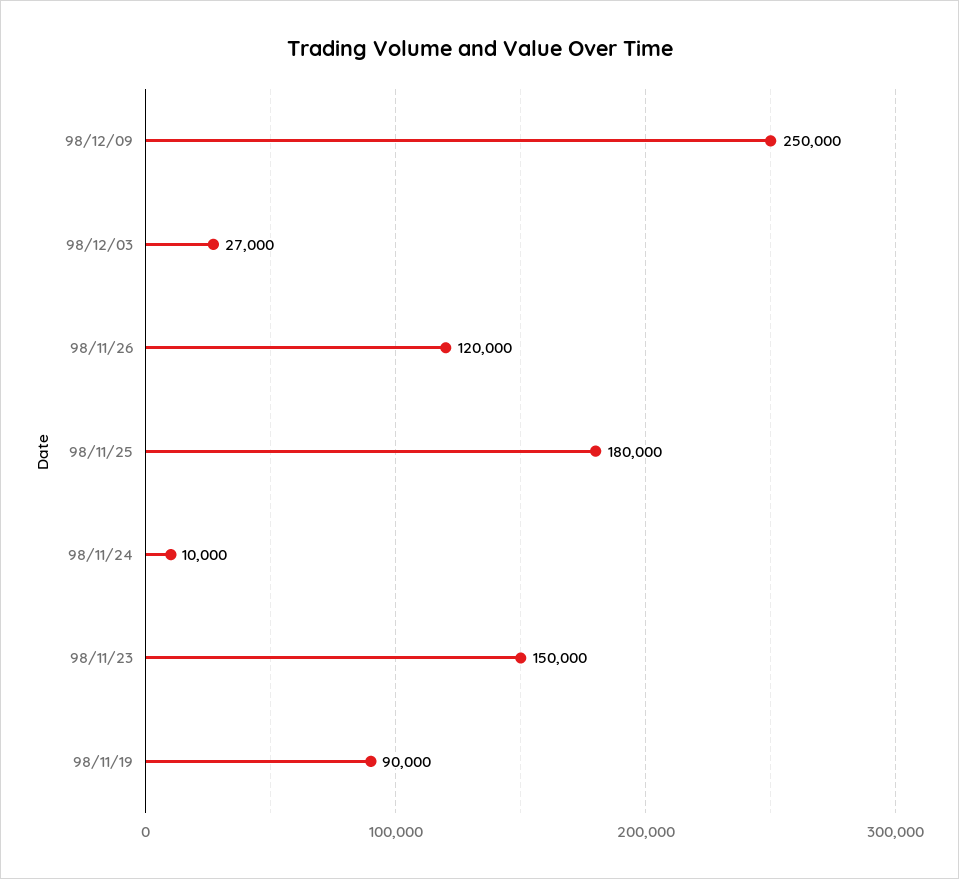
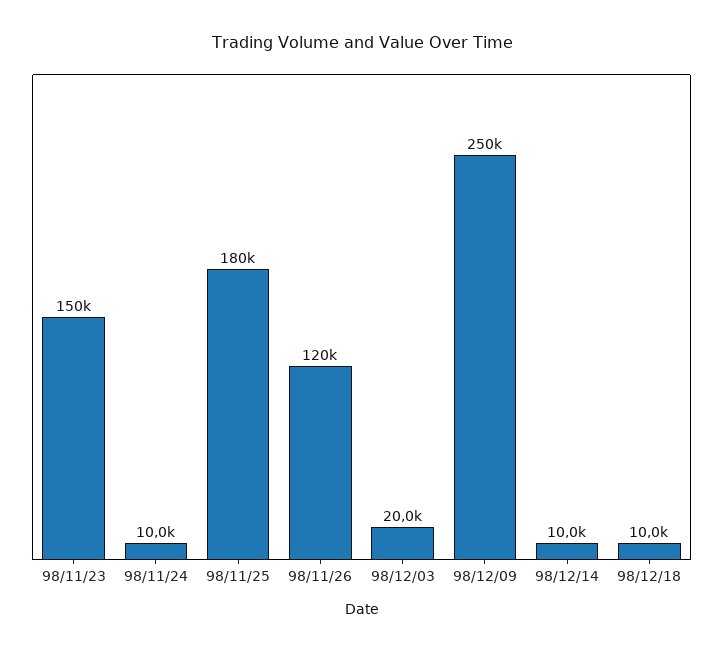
98/12/03: 27000 -> 20000
98/11/19: 90000 -> none
98/12/14: none -> 10000
98/12/18: none -> 10000

